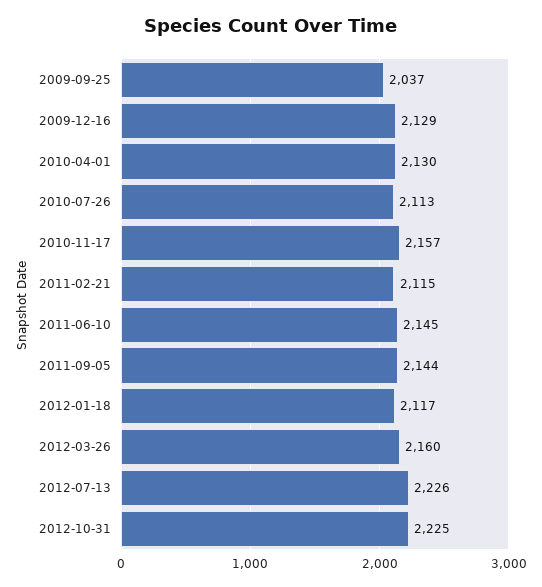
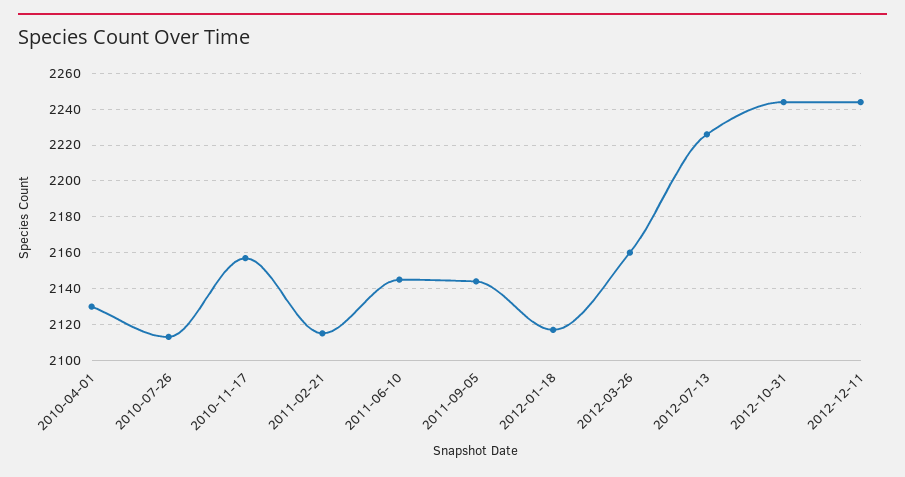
2009-09-25: 2037 -> none
2009-12-16: 2129 -> none
2012-10-31: 2225 -> 2245
2012-12-11: none -> 2245

